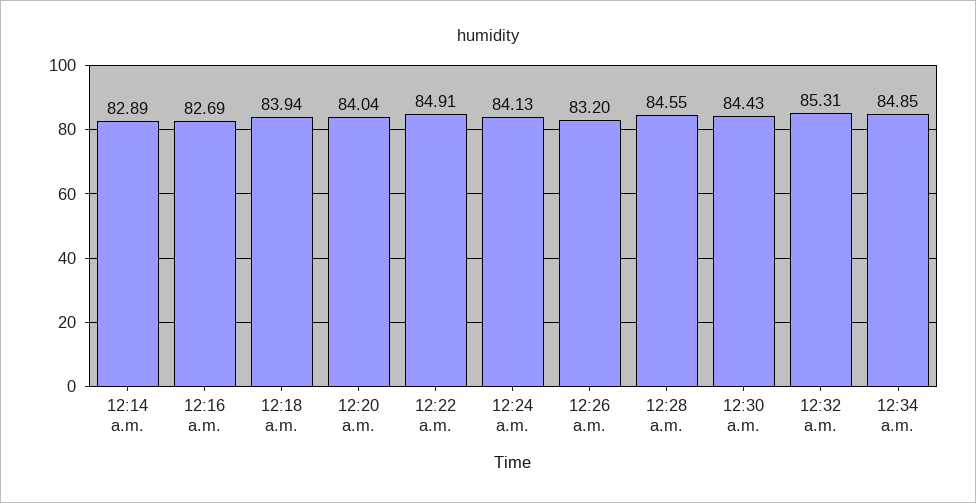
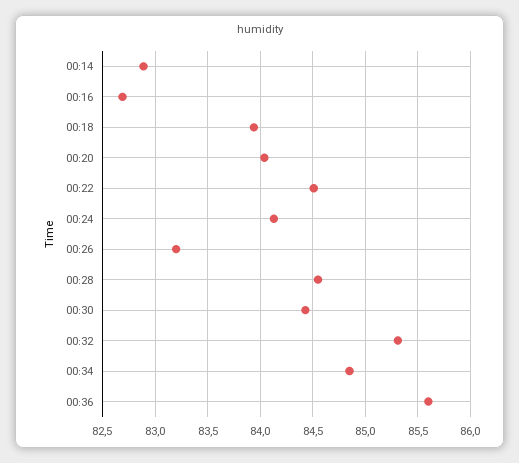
12:22 a.m.: 84.91 -> 84.5
00:36: none -> 85.6

